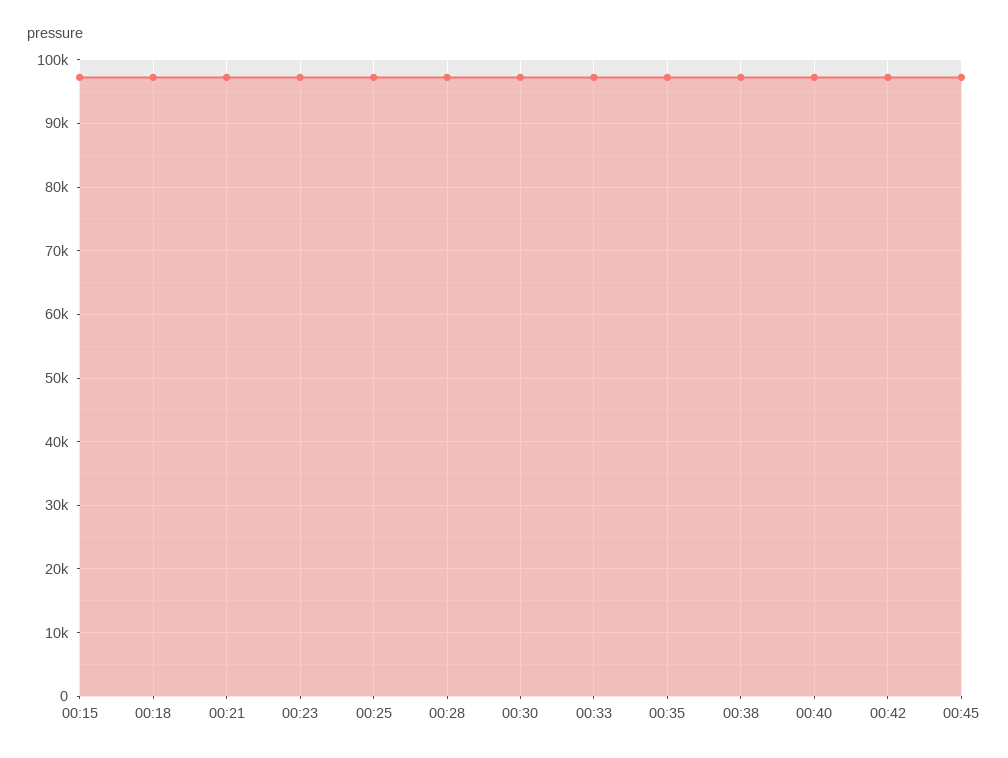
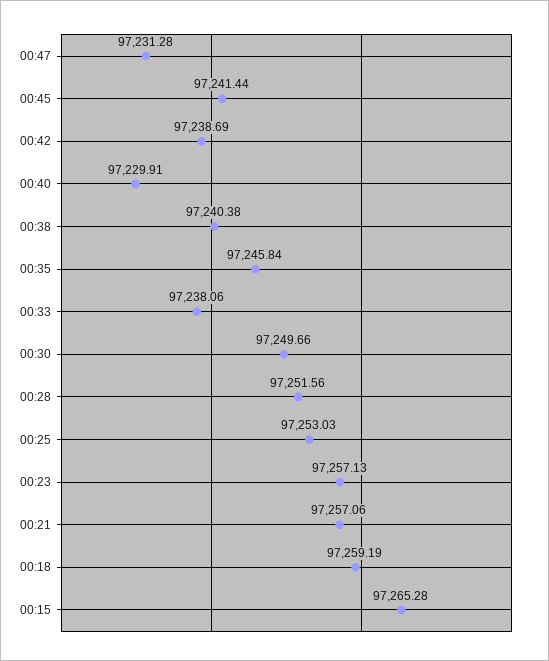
00:47: none -> 97231.28

